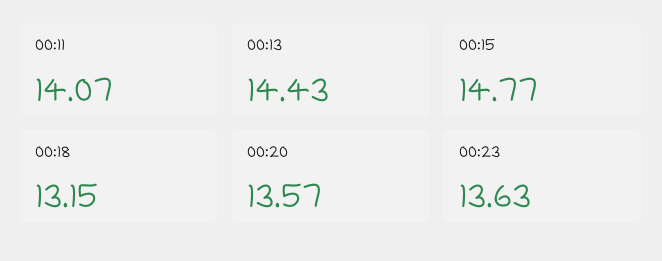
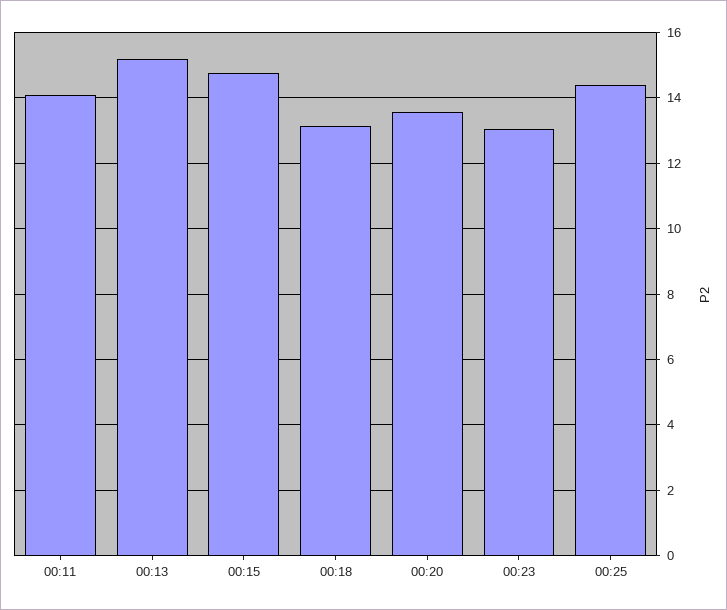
00:13: 14.43 -> 15.2
00:23: 13.63 -> 13
00:25: none -> 14.4

